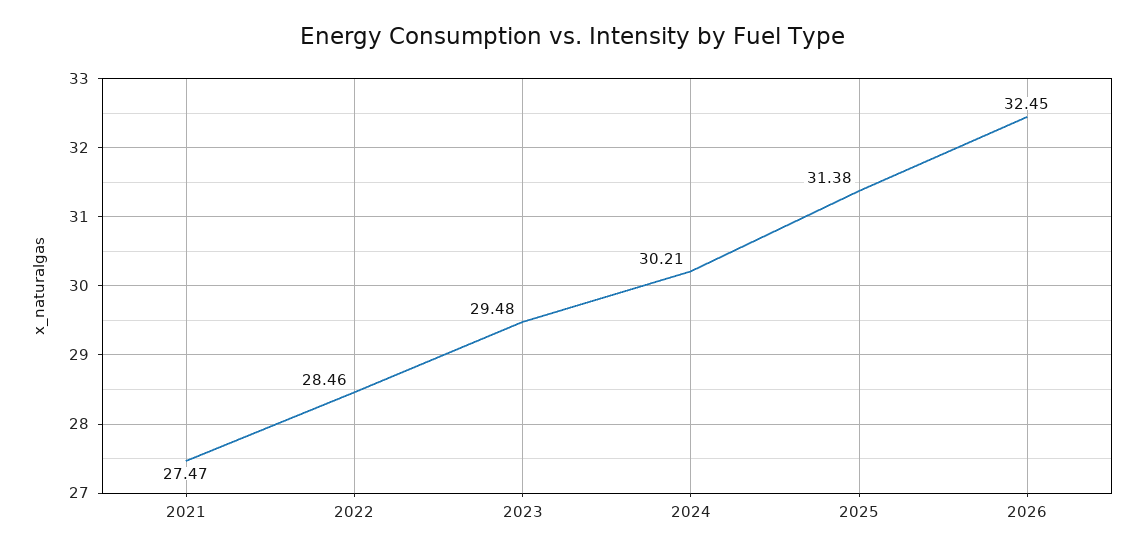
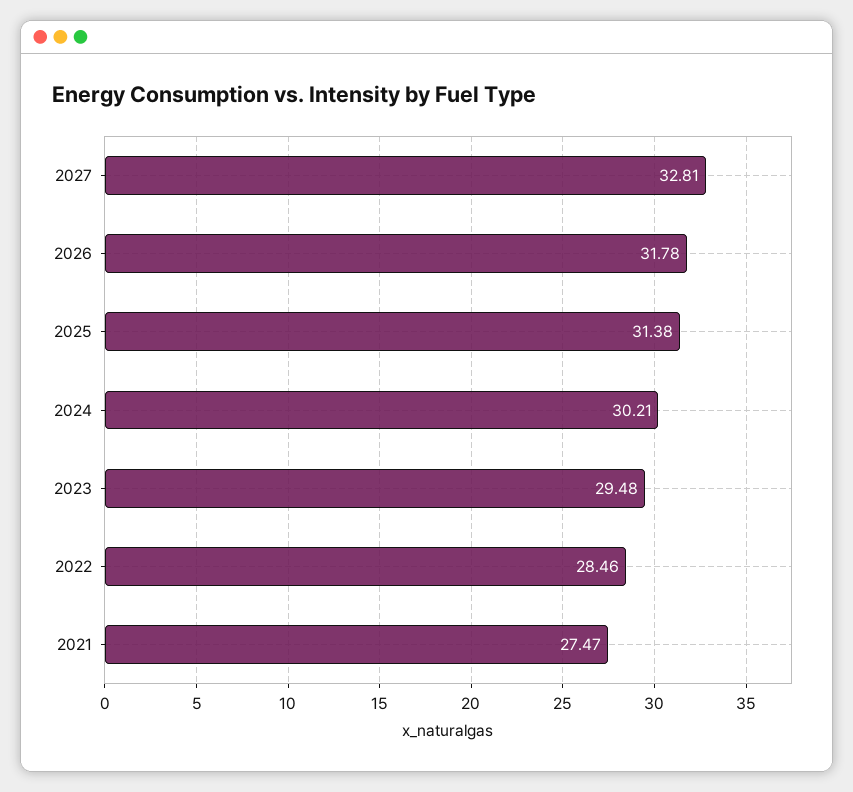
2026: 32.45 -> 31.78
2027: none -> 32.81

